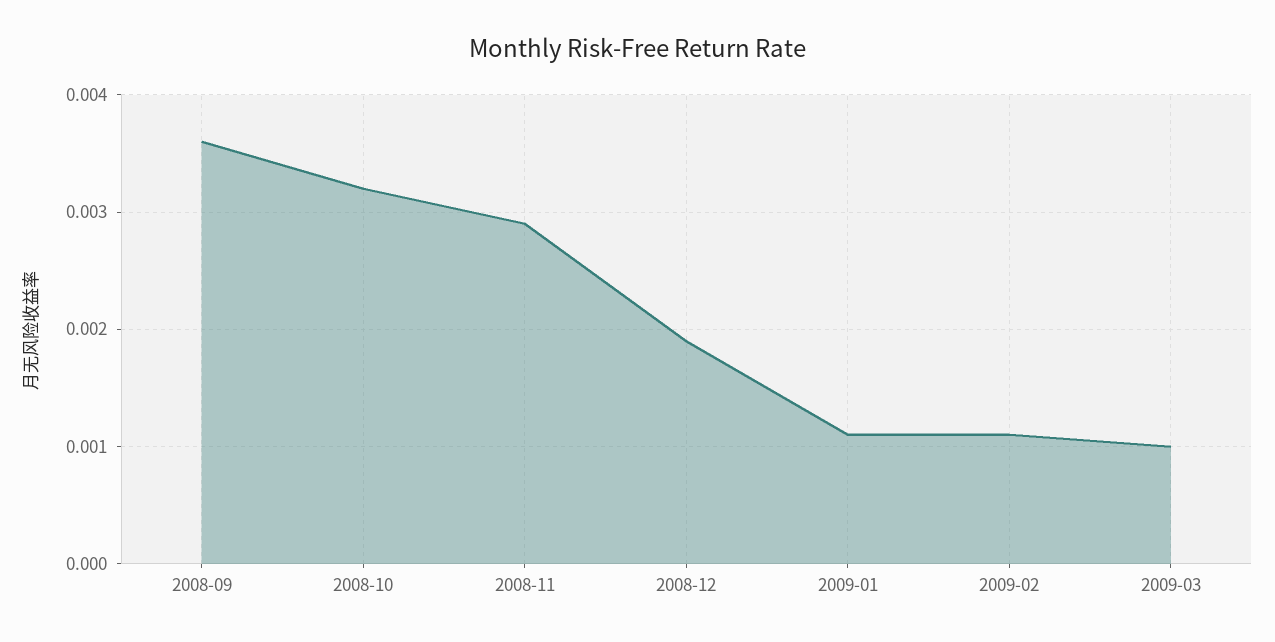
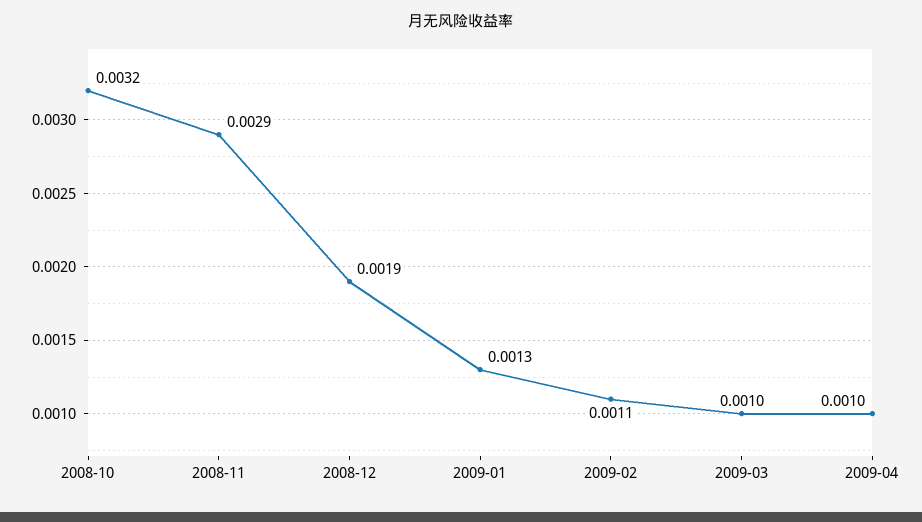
2008-09: 0.0036 -> none
2009-01: 0.0011 -> 0.0013
2009-04: none -> 0.001

